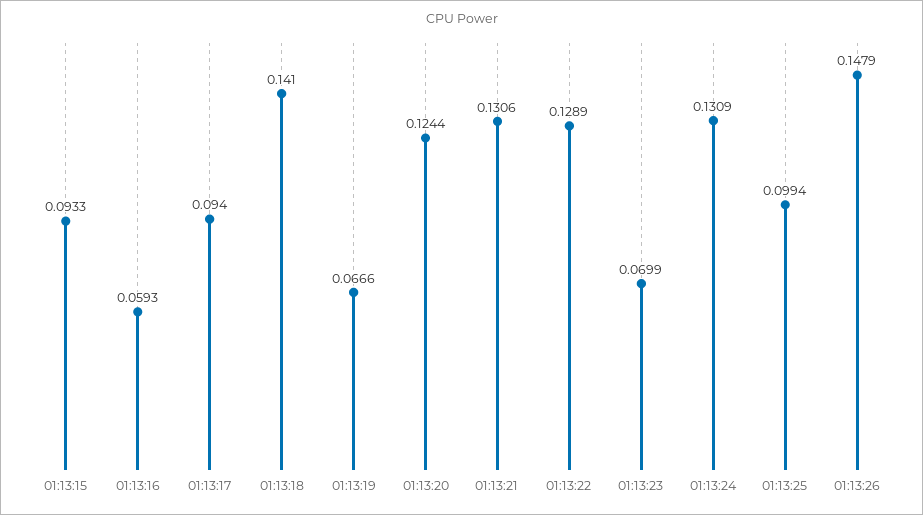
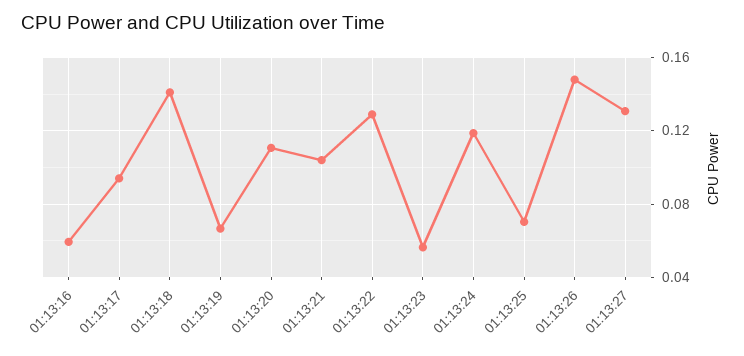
01:13:15: 0.0933 -> none
01:13:20: 0.1244 -> 0.11
01:13:21: 0.1306 -> 0.105
01:13:23: 0.0699 -> 0.055
01:13:24: 0.1309 -> 0.12
01:13:25: 0.0994 -> 0.07
01:13:27: none -> 0.13

